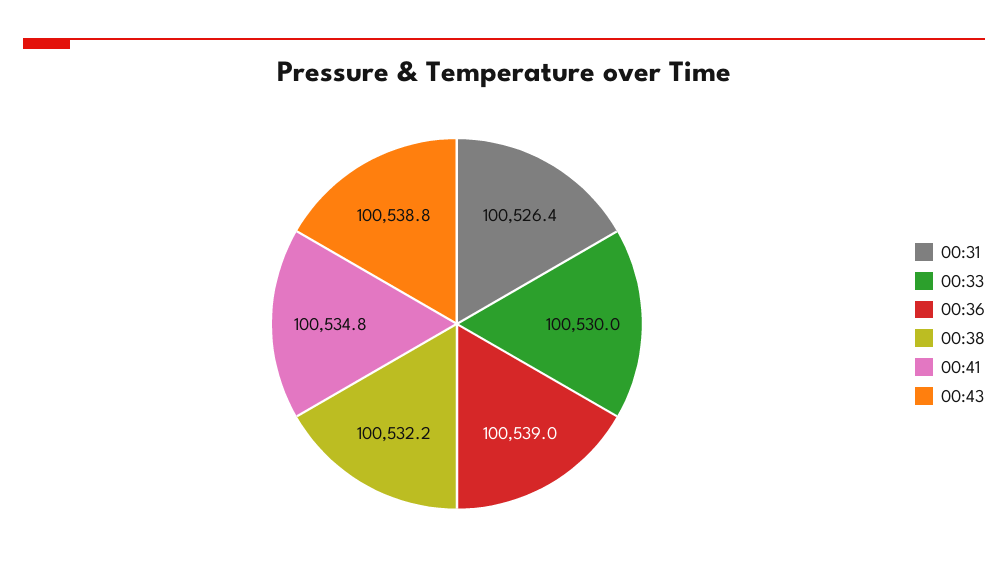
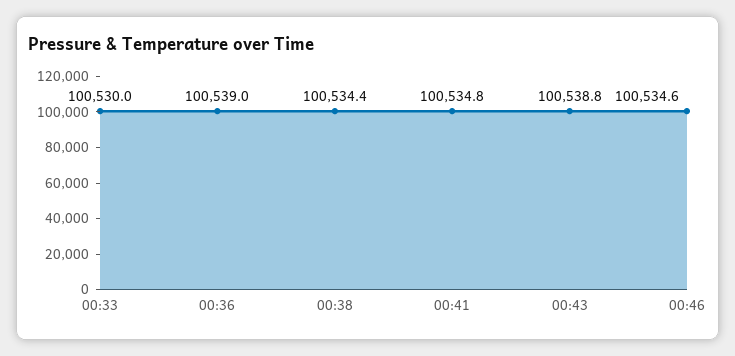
00:31: 100526.4 -> none
00:38: 100532.2 -> 100534.4
00:46: none -> 100534.6

